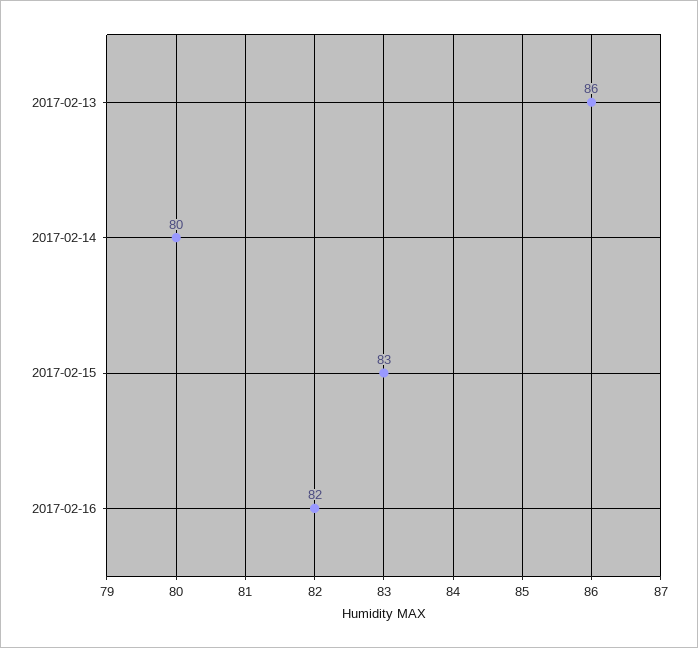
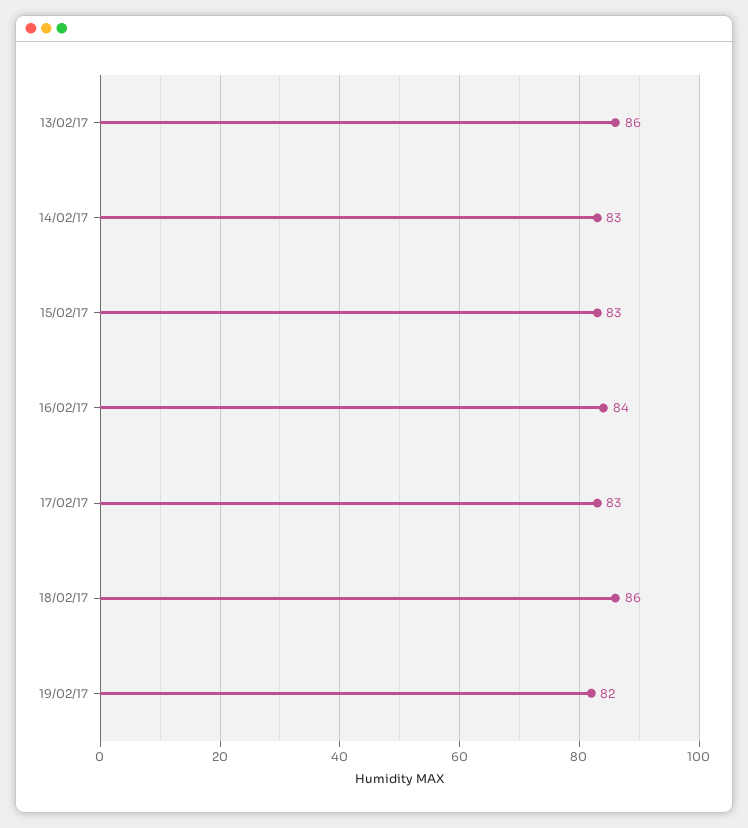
2017-02-14: 80 -> 83
2017-02-16: 82 -> 84
17/02/17: none -> 83
18/02/17: none -> 86
19/02/17: none -> 82

